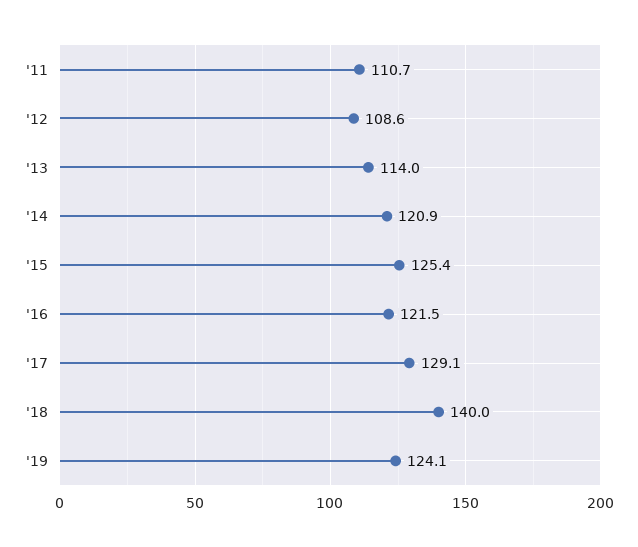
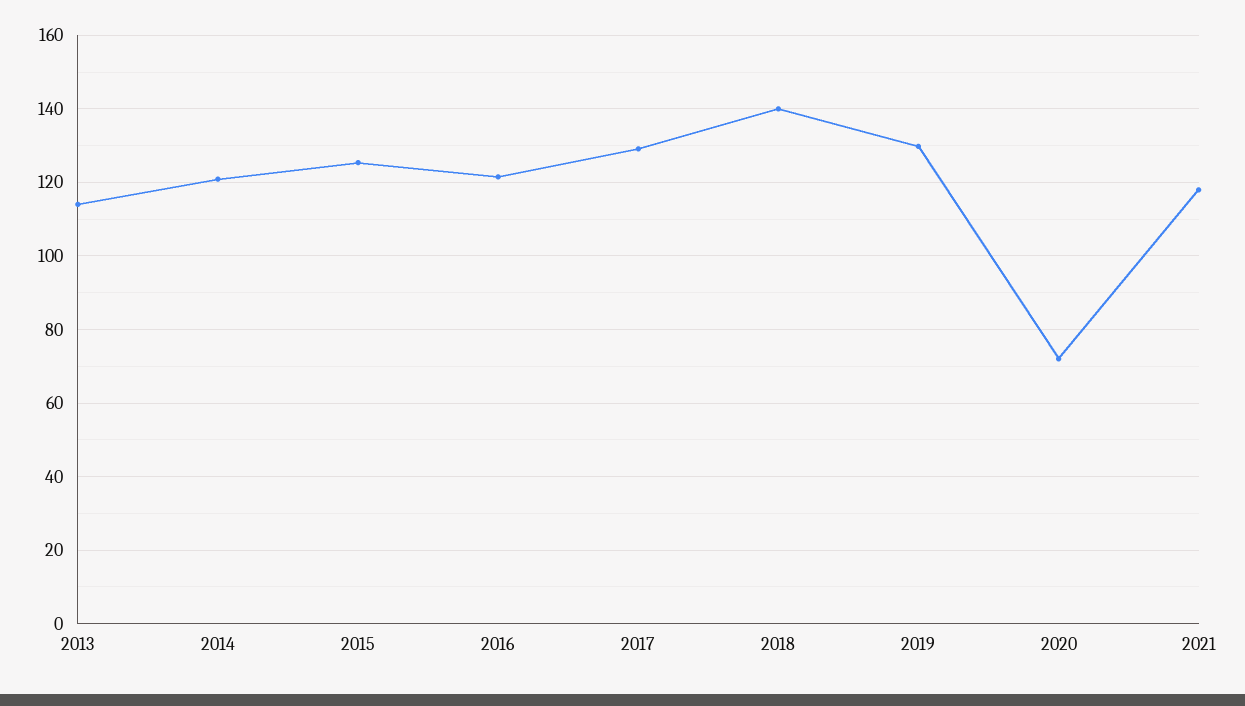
'11: 110.7 -> none
'12: 108.6 -> none
'19: 124.1 -> 130
2020: none -> 72
2021: none -> 118

